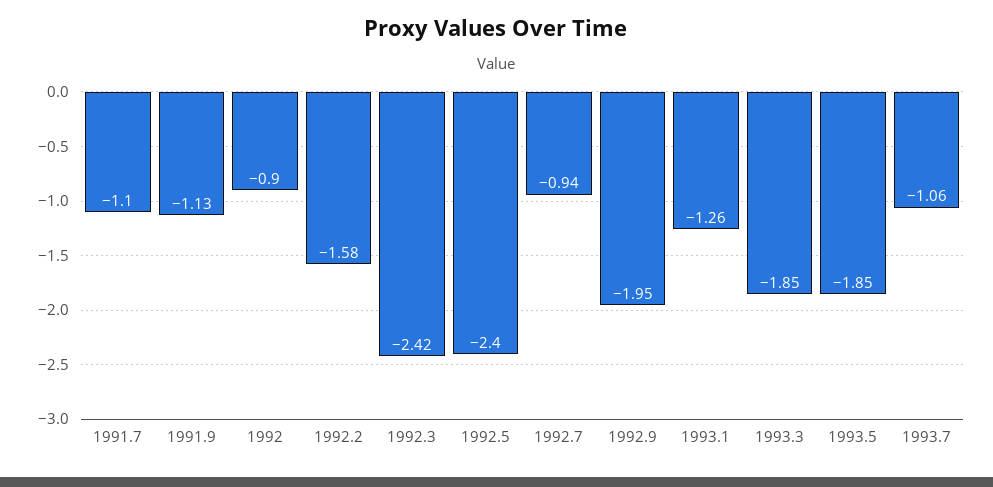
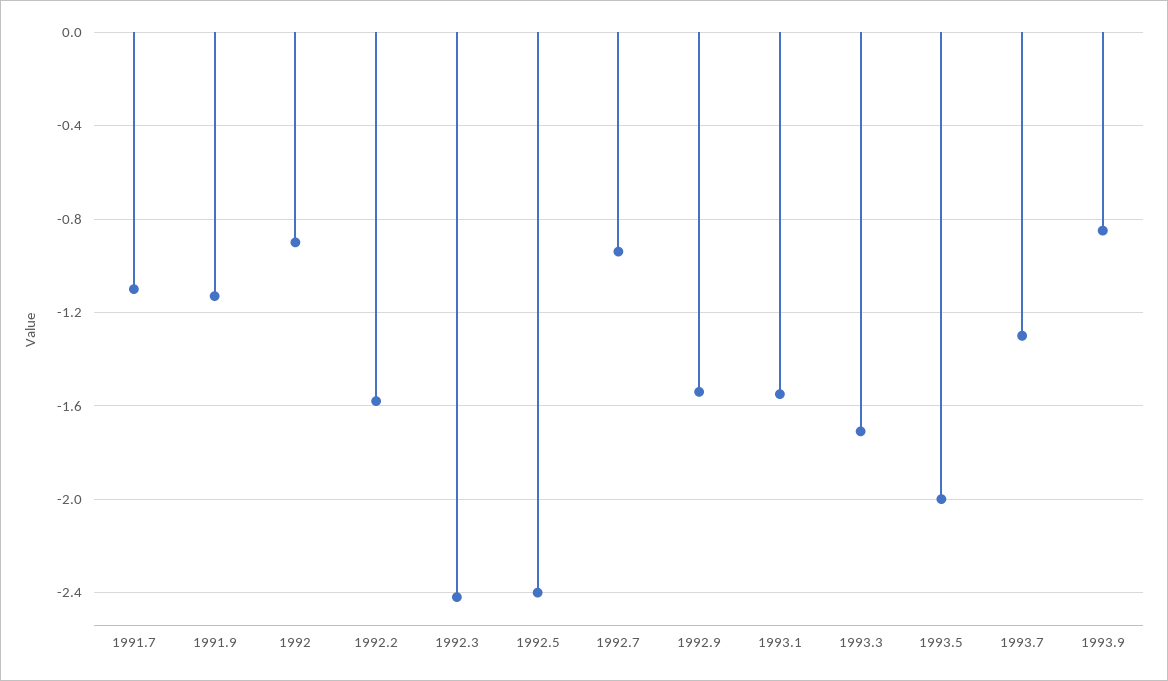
1992.9: -1.95 -> -1.55
1993.1: -1.26 -> -1.55
1993.3: -1.85 -> -1.7
1993.5: -1.85 -> -2
1993.7: -1.06 -> -1.3
1993.9: none -> -0.85

